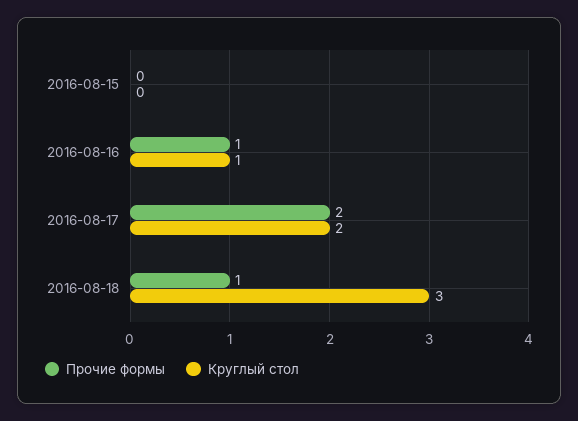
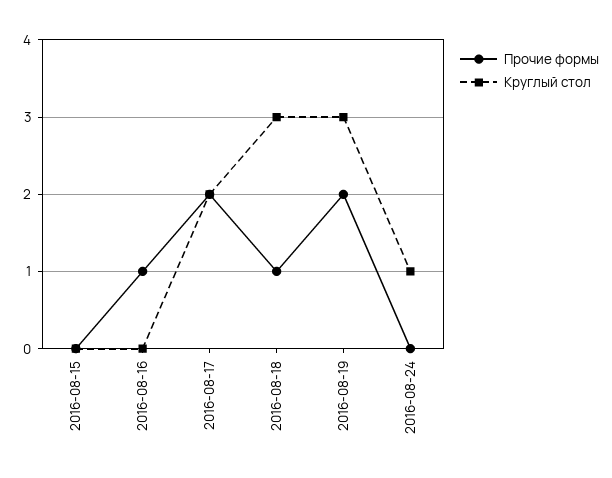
Круглый стол, 2016-08-16: 1 -> 0
Прочие формы, 2016-08-19: none -> 2
Круглый стол, 2016-08-19: none -> 3
Прочие формы, 2016-08-24: none -> 0
Круглый стол, 2016-08-24: none -> 1

